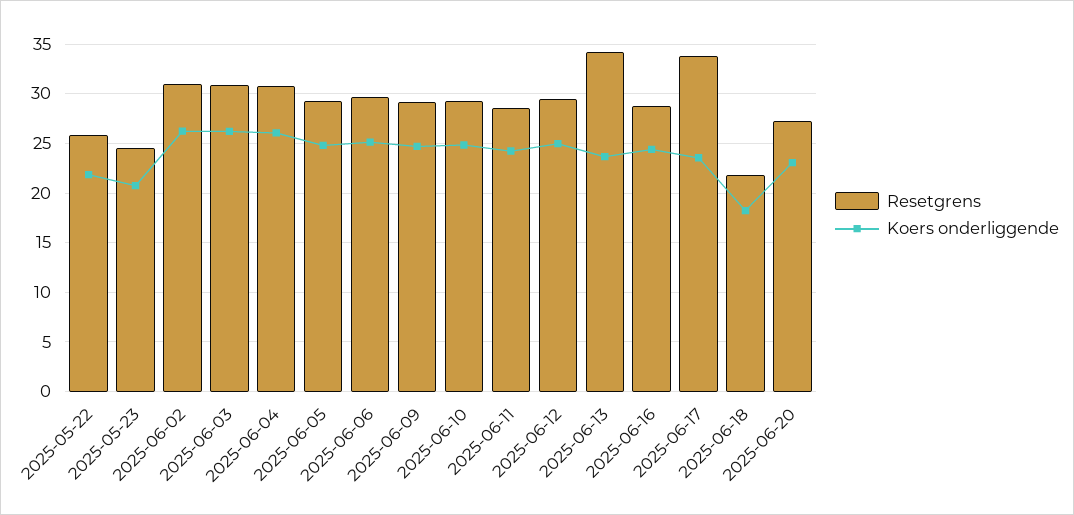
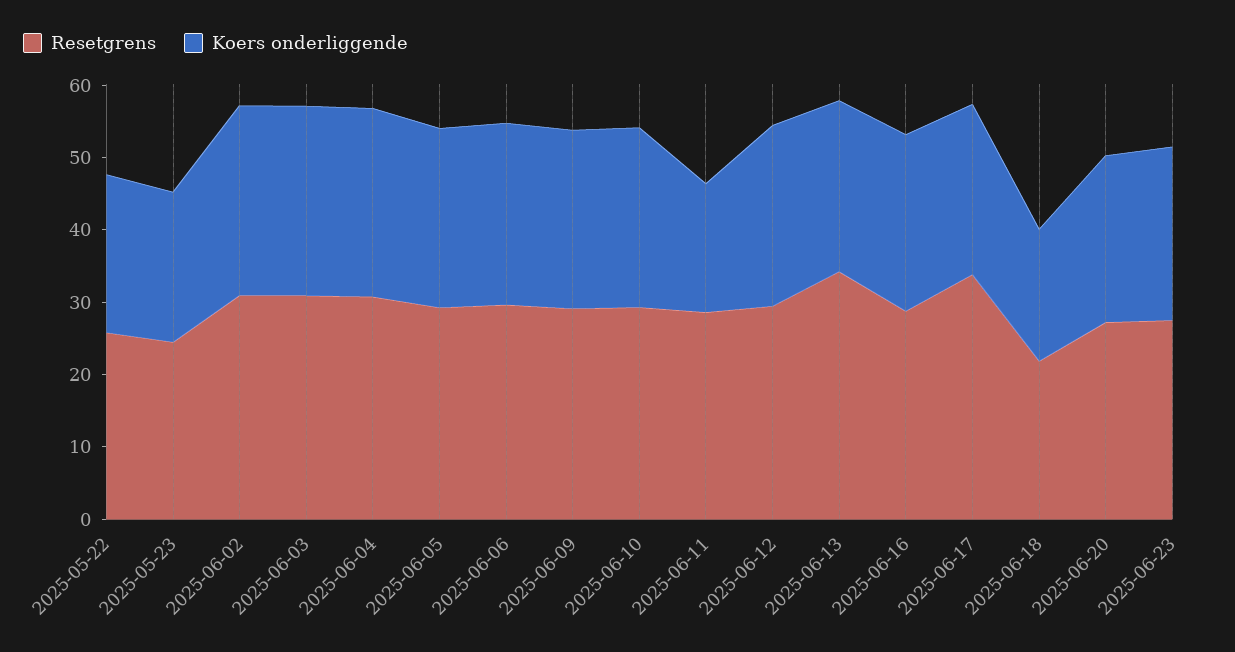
Koers onderliggende, 2025-06-11: 24 -> 18
Resetgrens, 2025-06-23: none -> 28
Koers onderliggende, 2025-06-23: none -> 24

